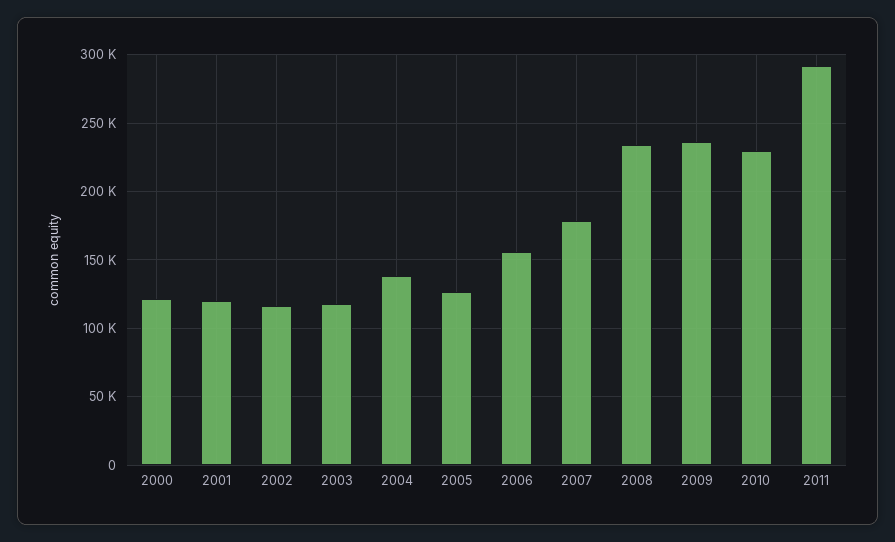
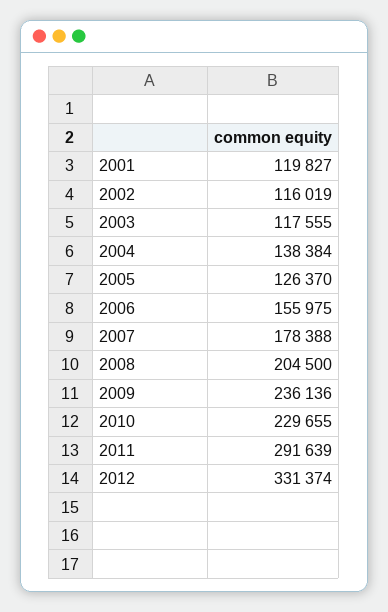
2000: 120000 -> none
2008: 235000 -> 204500
2012: none -> 331374

